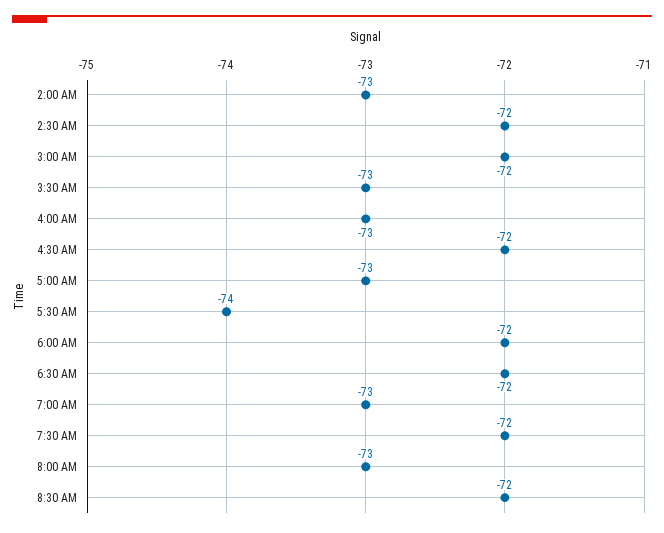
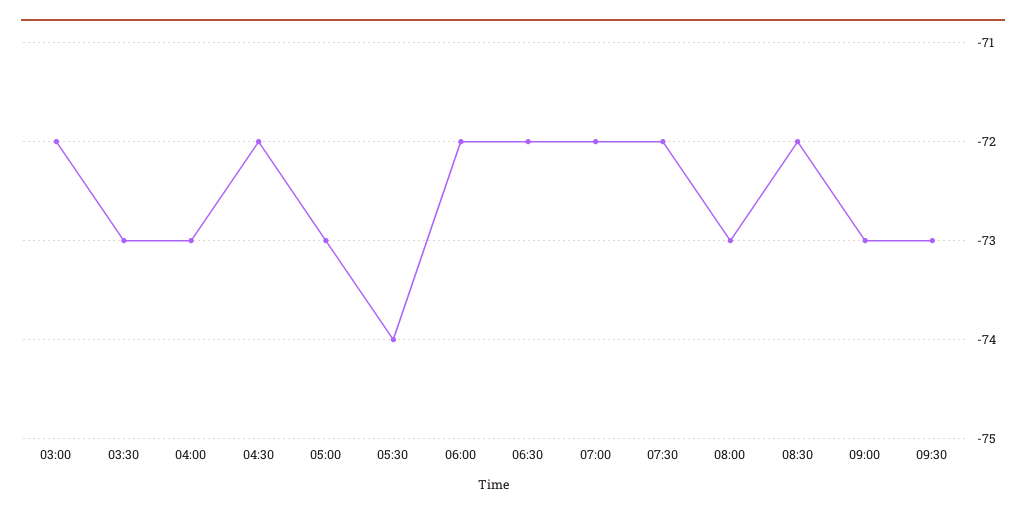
2:00 AM: -73 -> none
2:30 AM: -72 -> none
7:00 AM: -73 -> -72
09:00: none -> -73
09:30: none -> -73

